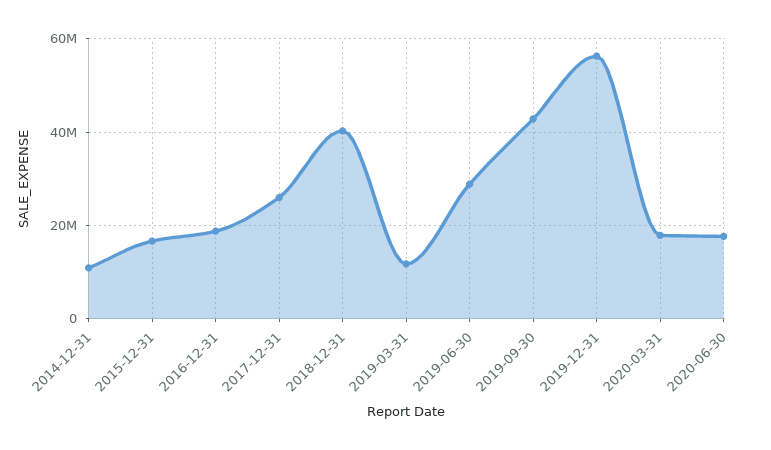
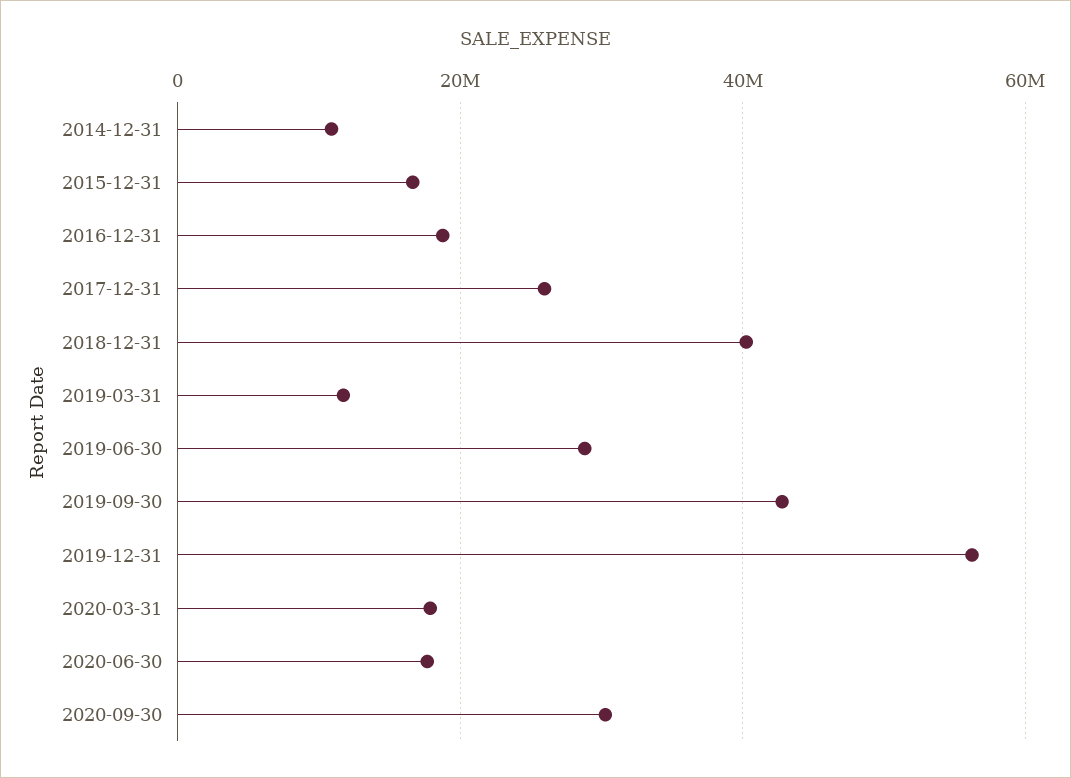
2020-09-30: none -> 30000000

